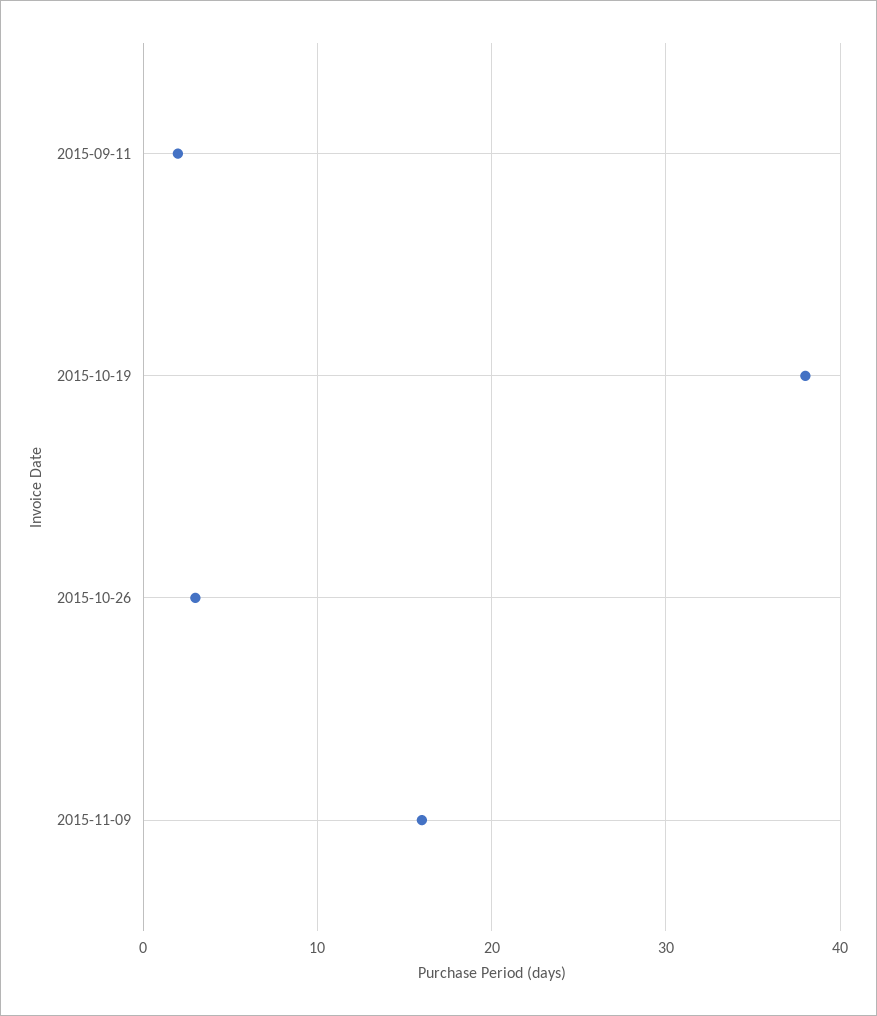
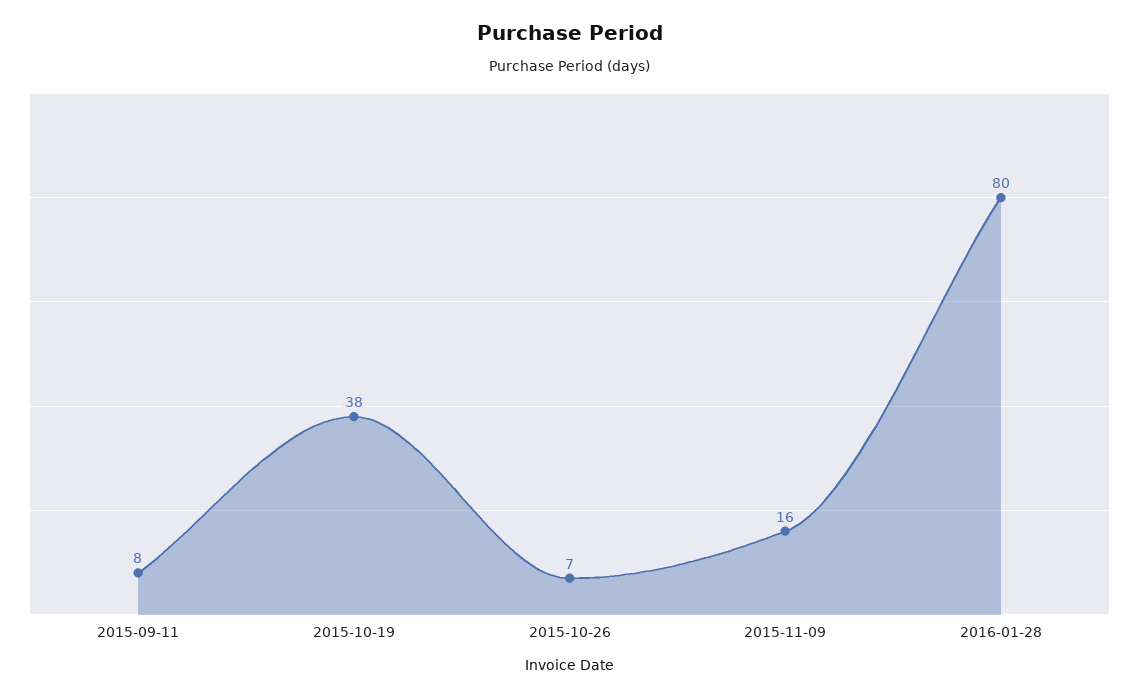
2015-09-11: 2 -> 8
2015-10-26: 3 -> 7
2016-01-28: none -> 80

